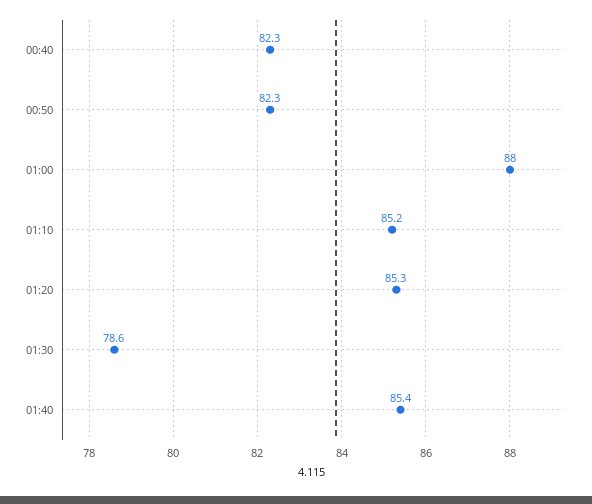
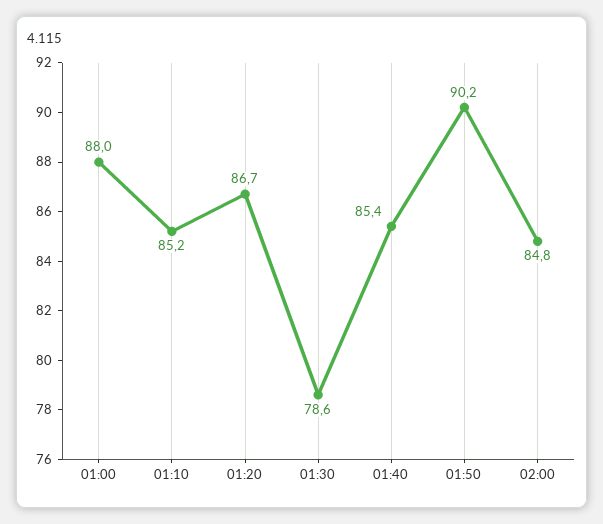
00:40: 82.3 -> none
00:50: 82.3 -> none
01:20: 85.3 -> 86.7
01:50: none -> 90.2
02:00: none -> 84.8

